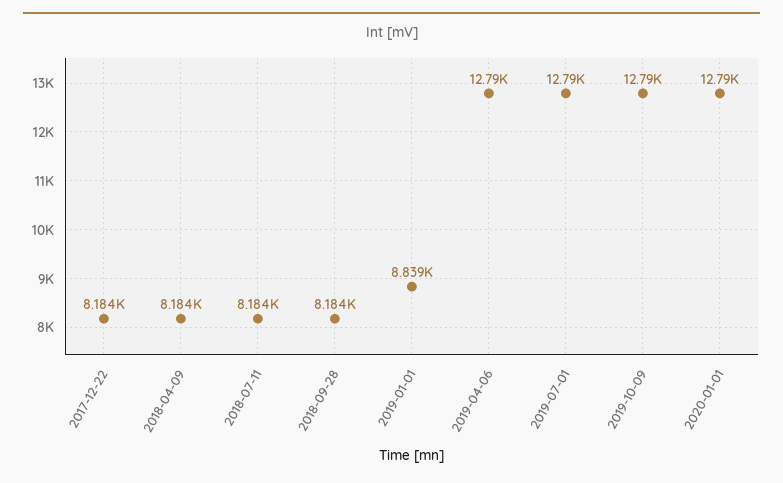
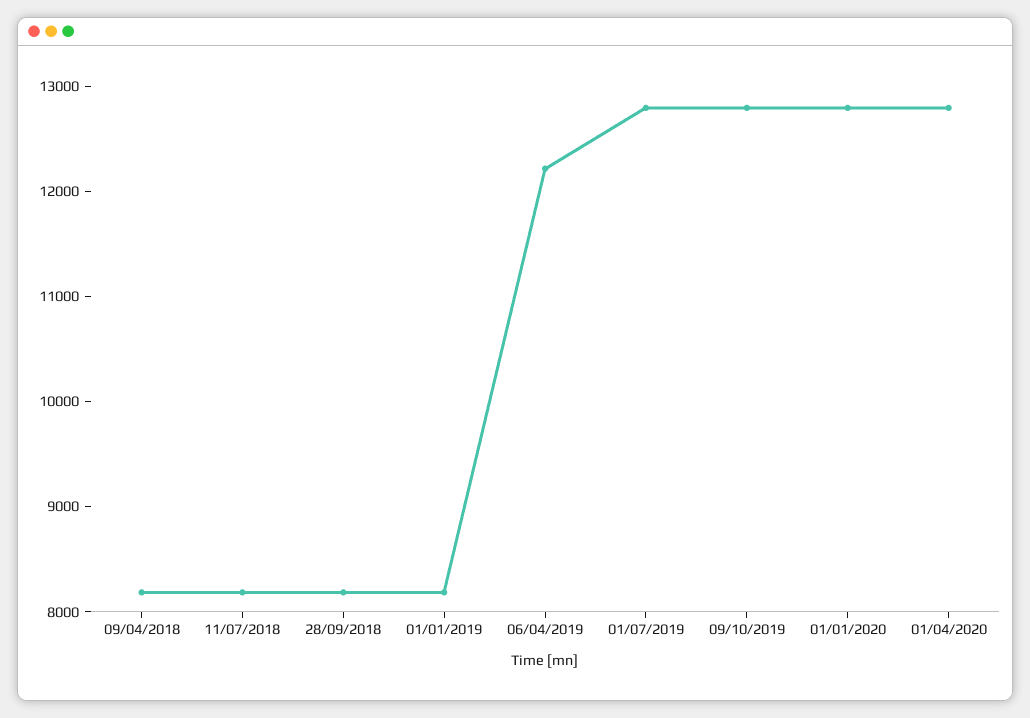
2017-12-22: 8184 -> none
2019-01-01: 8839 -> 8200
2019-04-06: 12790 -> 12200
01/04/2020: none -> 12800

